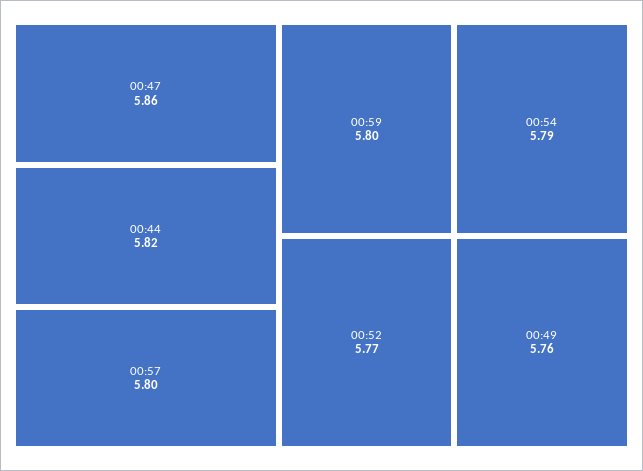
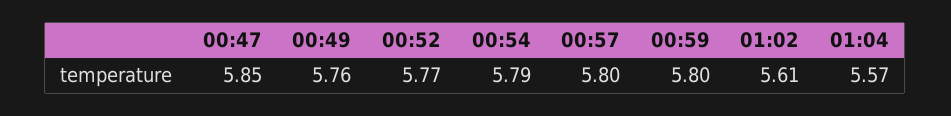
00:47: 5.86 -> 5.85
00:44: 5.82 -> none
01:02: none -> 5.61
01:04: none -> 5.57

